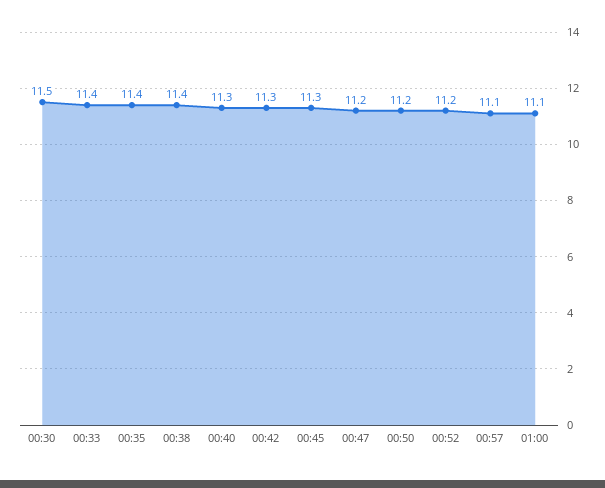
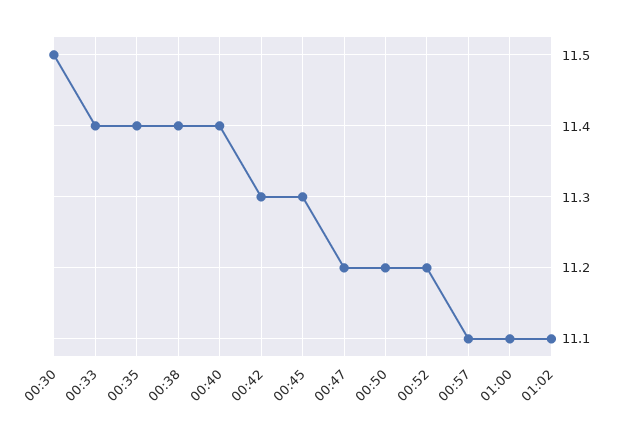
00:40: 11.3 -> 11.4
01:02: none -> 11.1

